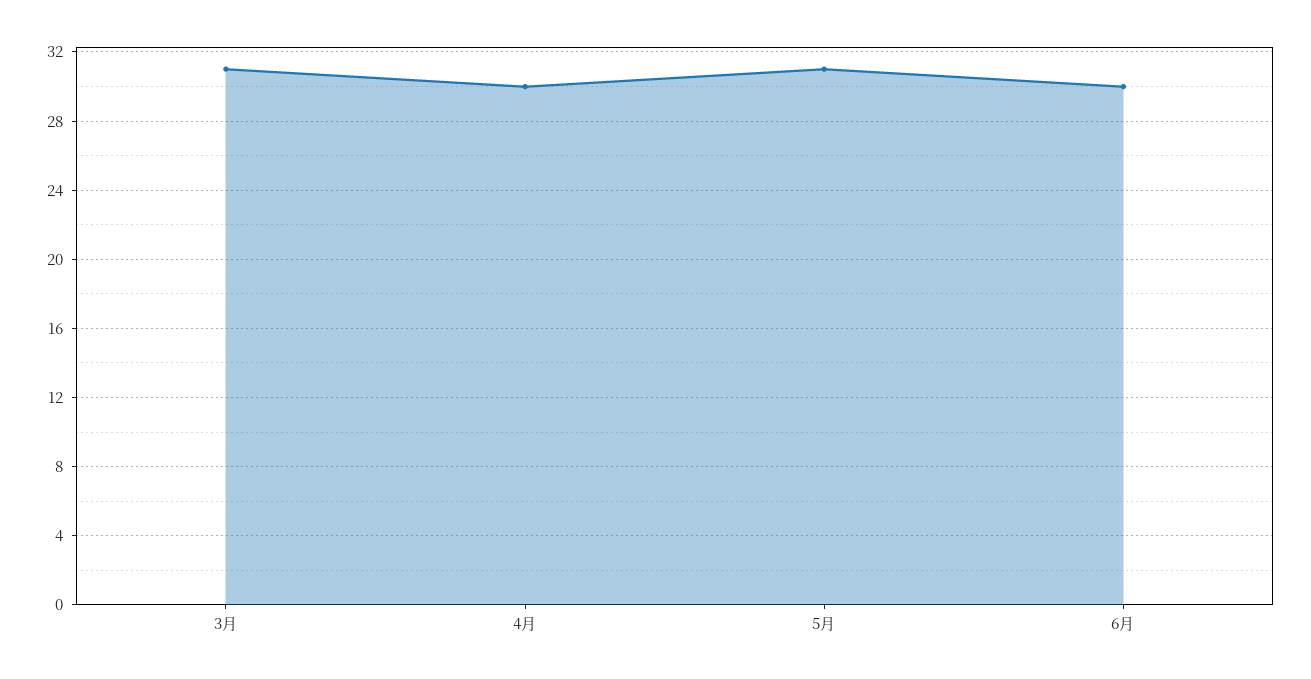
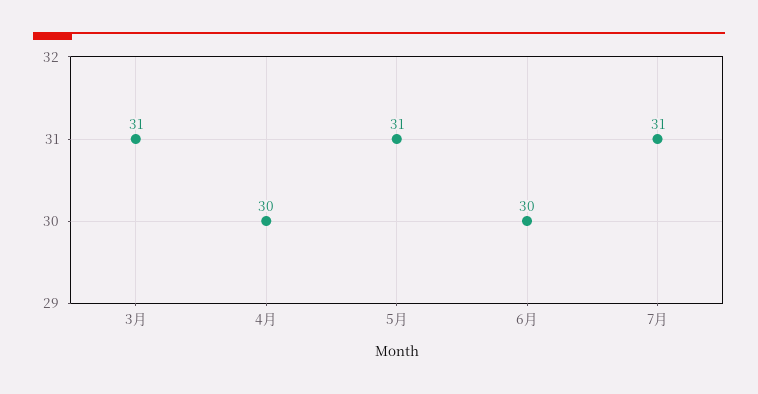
7月: none -> 31

